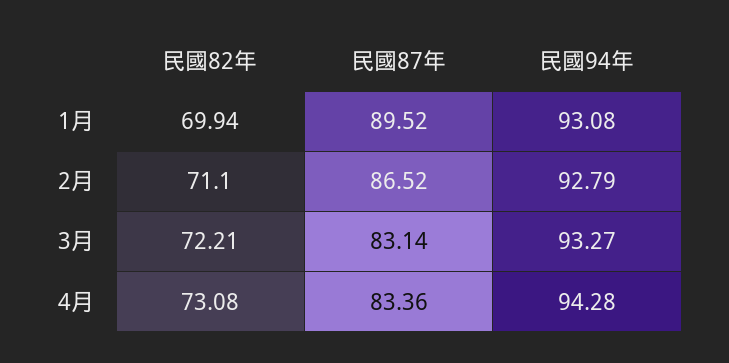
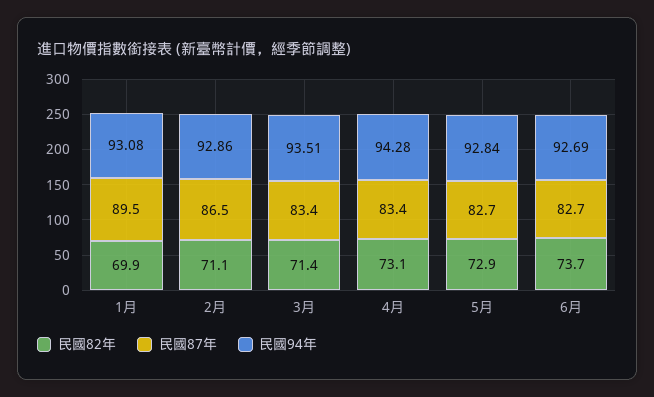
民國94年, 2月: 92.79 -> 92.86
民國82年, 3月: 72.21 -> 71.4
民國87年, 3月: 83.14 -> 83.4
民國94年, 3月: 93.27 -> 93.51
民國82年, 5月: none -> 72.9
民國87年, 5月: none -> 82.7
民國94年, 5月: none -> 92.84
民國82年, 6月: none -> 73.7
民國87年, 6月: none -> 82.7
民國94年, 6月: none -> 92.69

